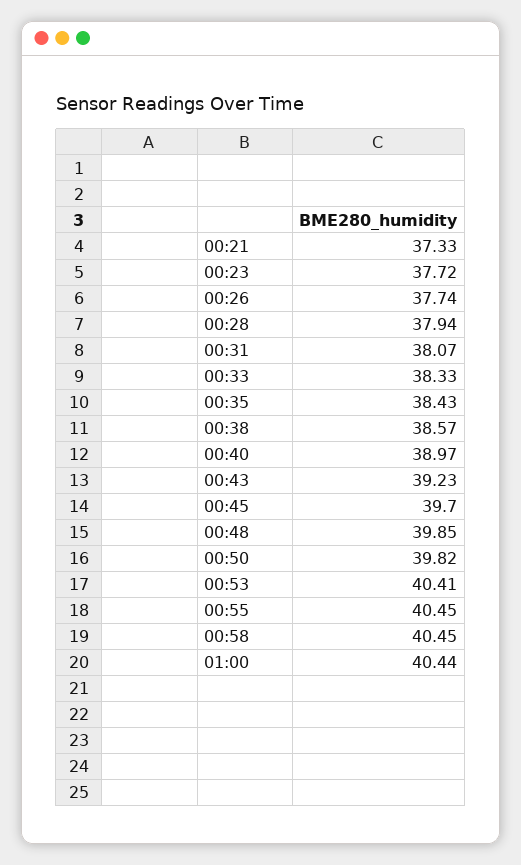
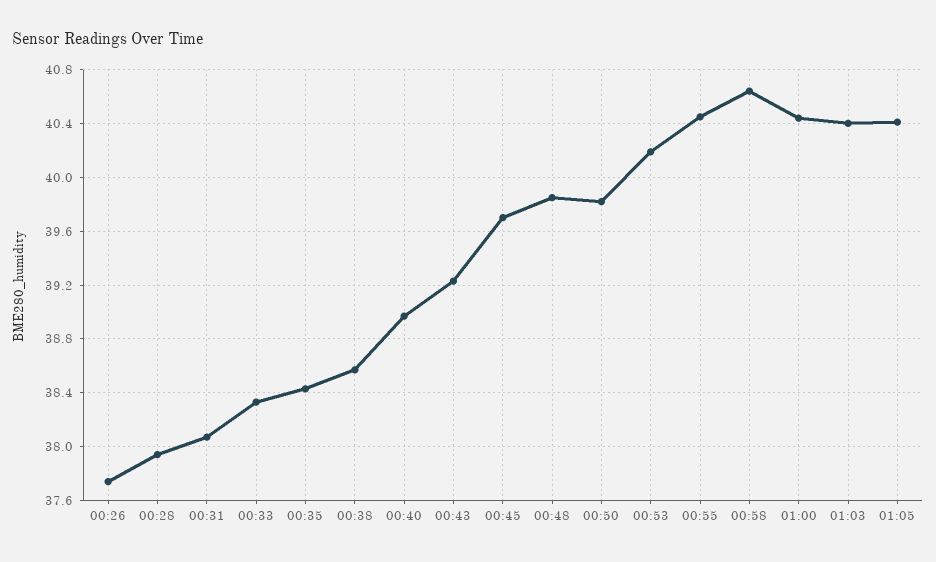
00:21: 37.33 -> none
00:23: 37.72 -> none
00:53: 40.41 -> 40.2
00:58: 40.45 -> 40.65
01:03: none -> 40.4
01:05: none -> 40.4

